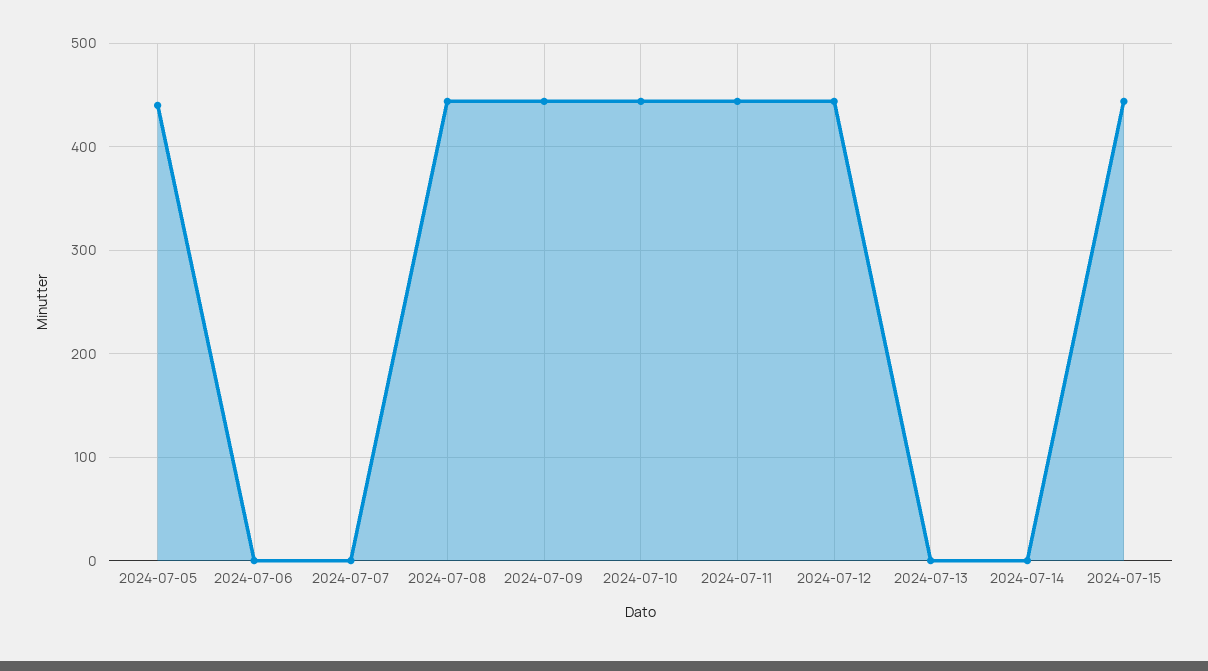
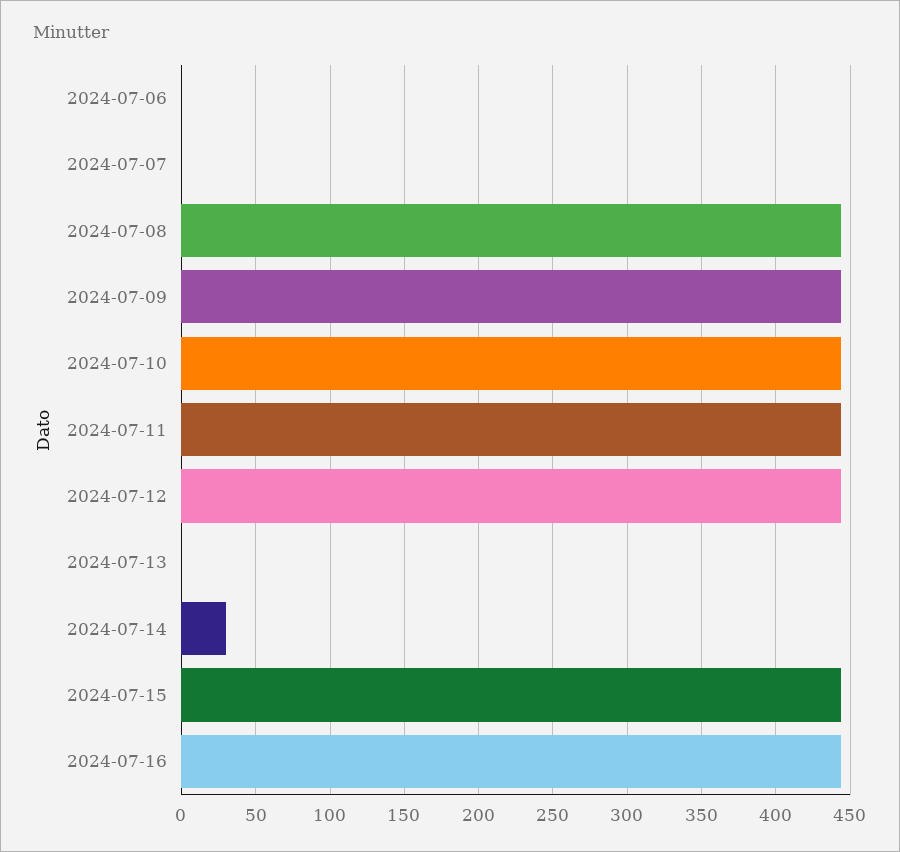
2024-07-05: 440 -> none
2024-07-14: 0 -> 30
2024-07-16: none -> 445

